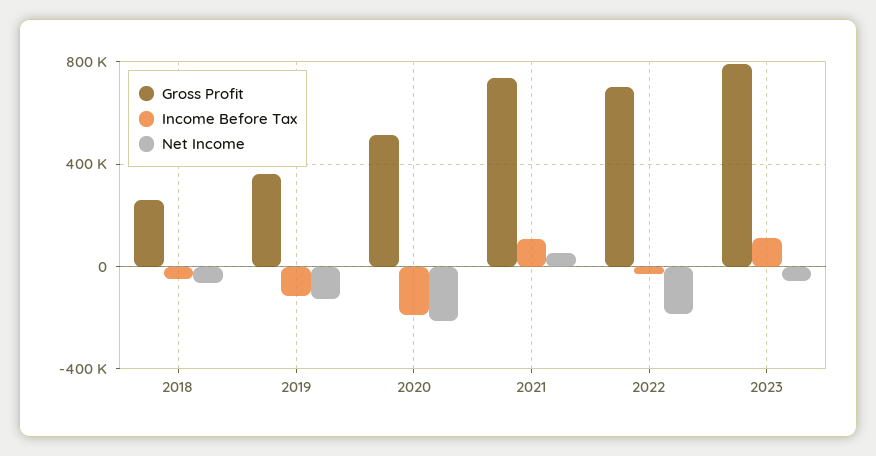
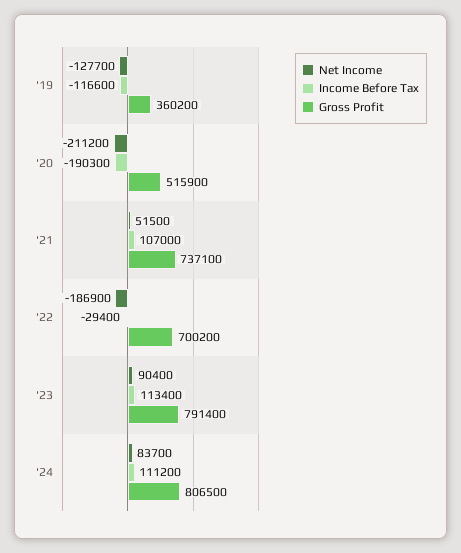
Gross Profit, 2018: 250000 -> none
Income Before Tax, 2018: -50000 -> none
Net Income, 2018: -50000 -> none
Net Income, 2023: -50000 -> 90400
Net Income, '24: none -> 83700
Income Before Tax, '24: none -> 111200
Gross Profit, '24: none -> 806500

